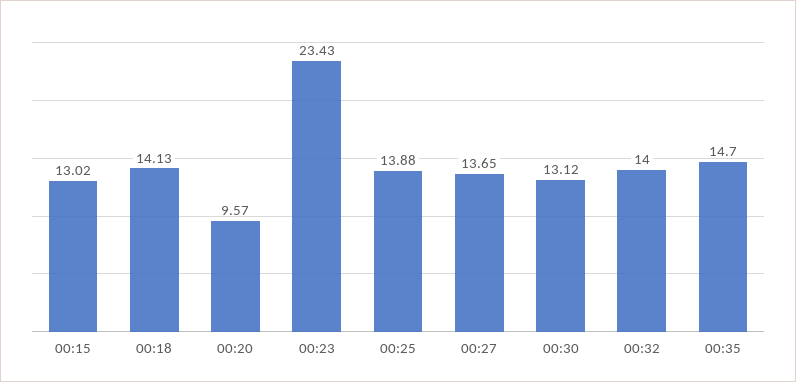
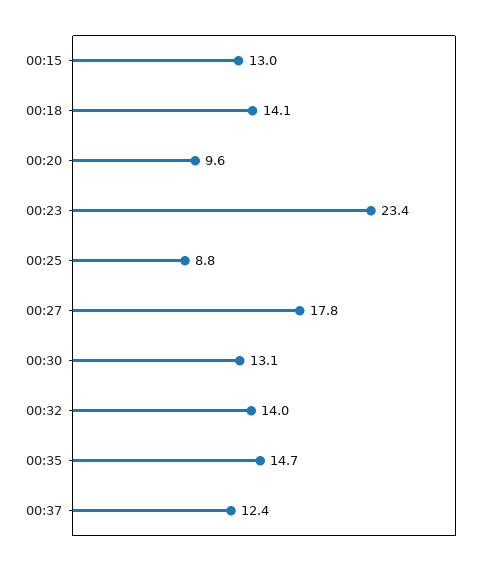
00:25: 13.88 -> 8.8
00:27: 13.65 -> 17.8
00:37: none -> 12.4

